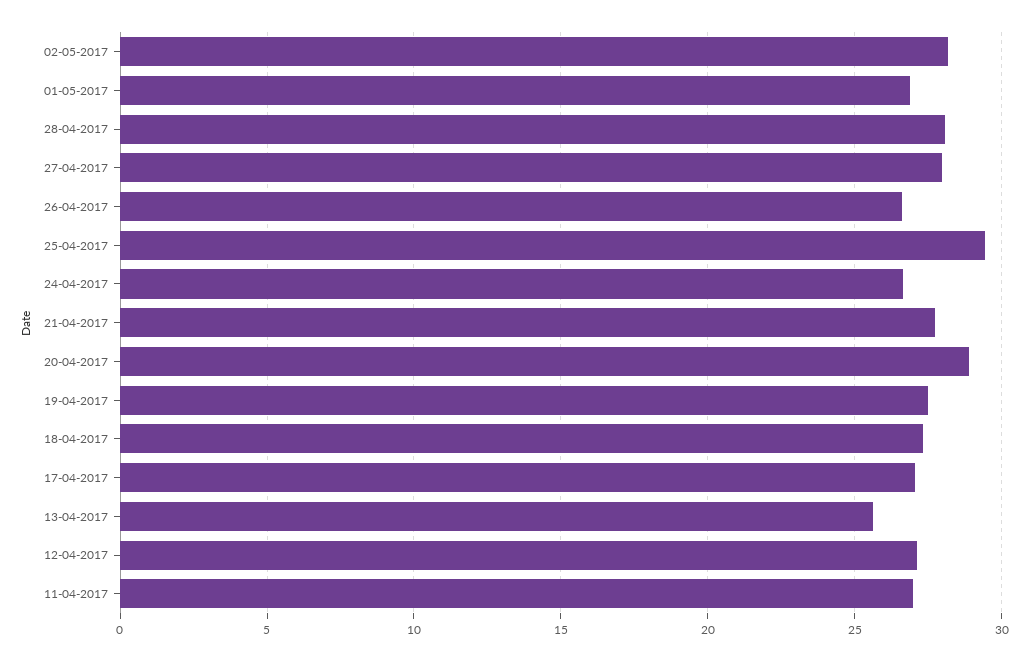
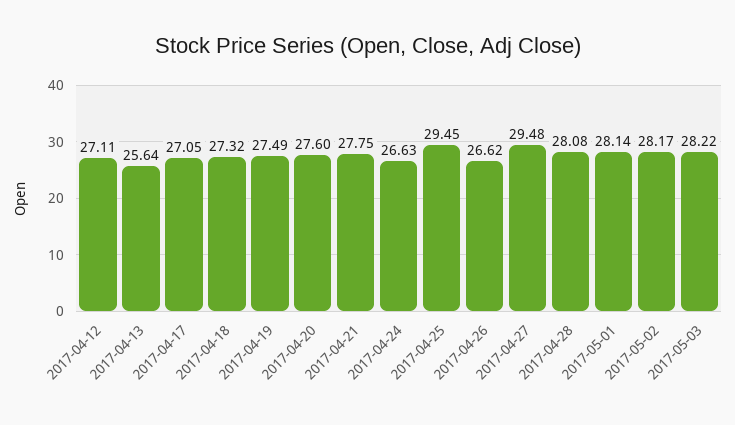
01-05-2017: 27 -> 28.14
27-04-2017: 28 -> 29.48
20-04-2017: 29 -> 27.6
11-04-2017: 27 -> none
2017-05-03: none -> 28.22

